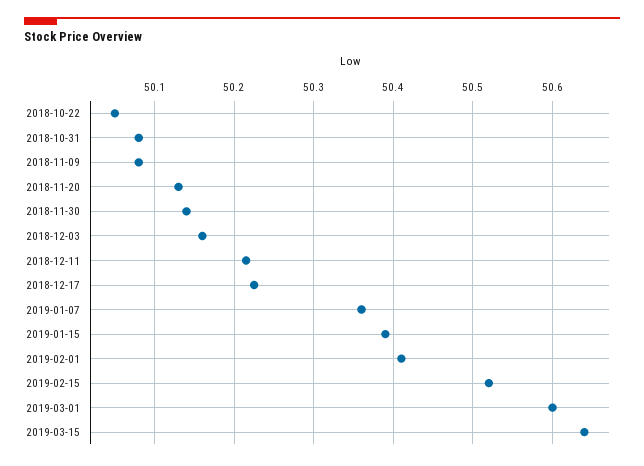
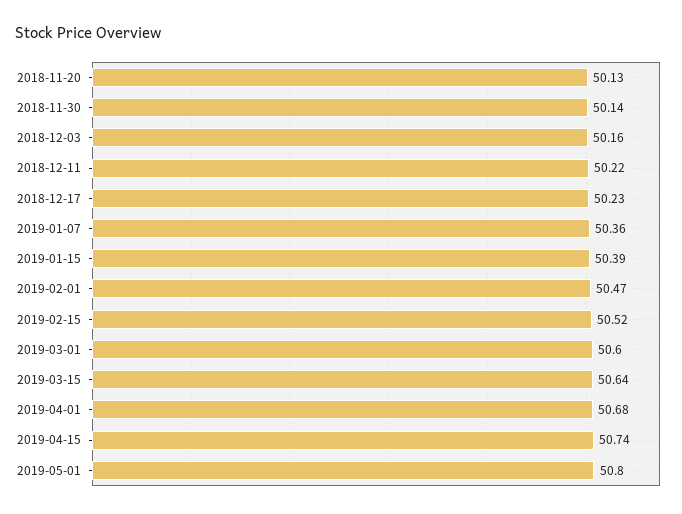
2018-10-22: 50.05 -> none
2018-10-31: 50.08 -> none
2018-11-09: 50.08 -> none
2019-02-01: 50.41 -> 50.47
2019-04-01: none -> 50.68
2019-04-15: none -> 50.74
2019-05-01: none -> 50.8

